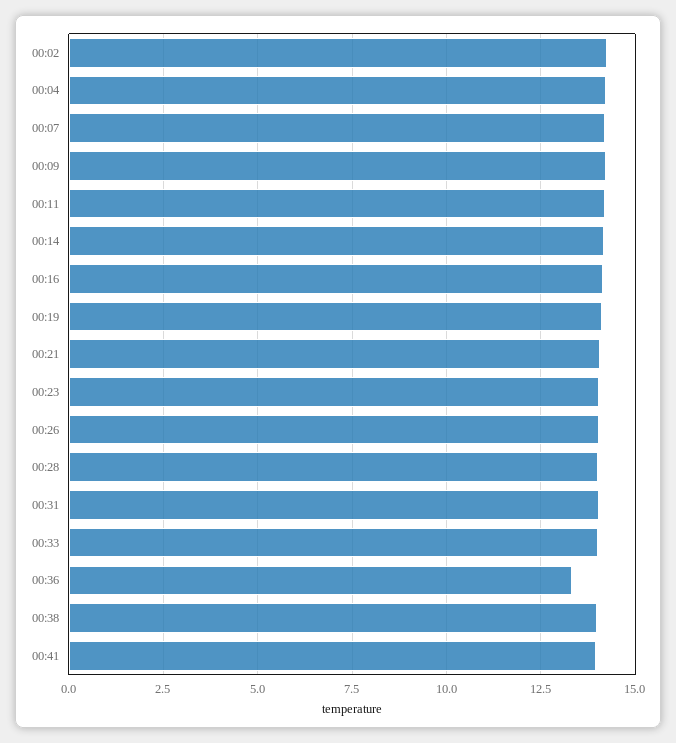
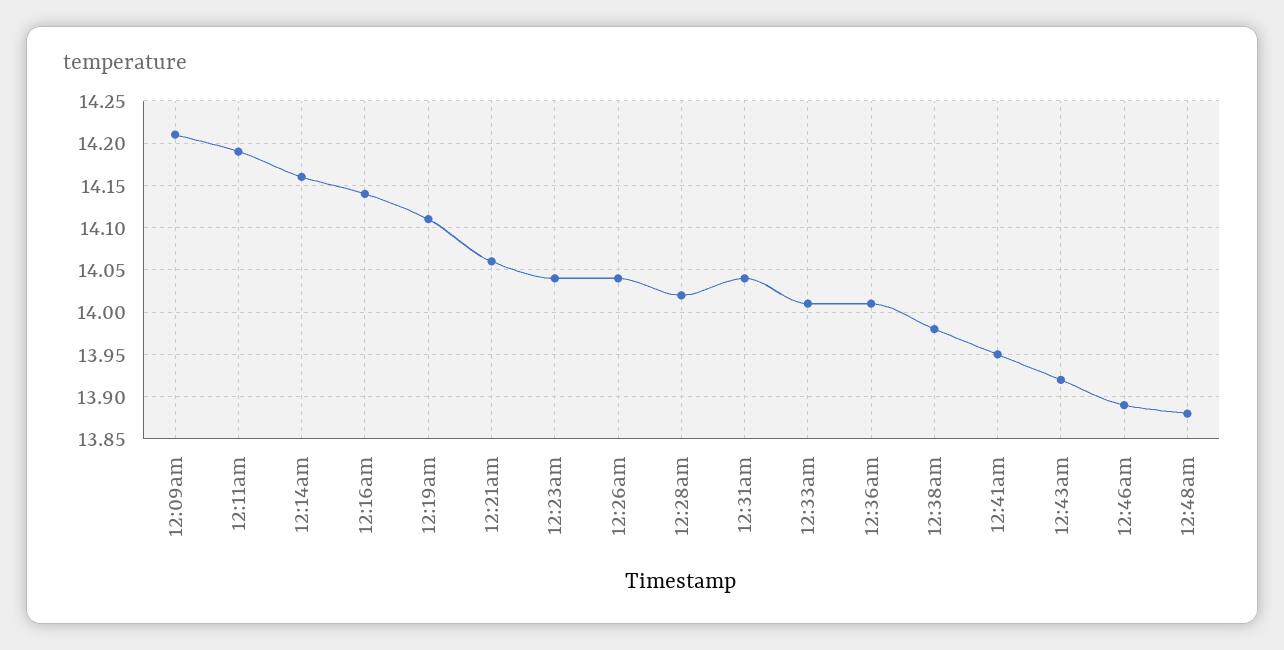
00:02: 14.25 -> none
00:04: 14.25 -> none
00:07: 14.25 -> none
00:36: 13.25 -> 14.01
12:43am: none -> 13.92
12:46am: none -> 13.89
12:48am: none -> 13.88

